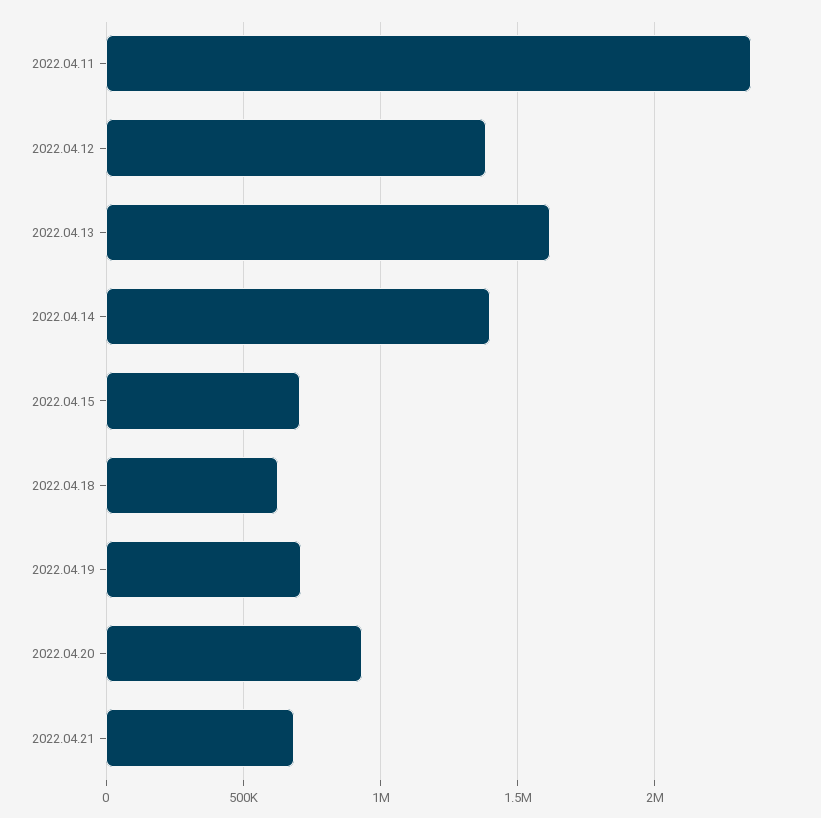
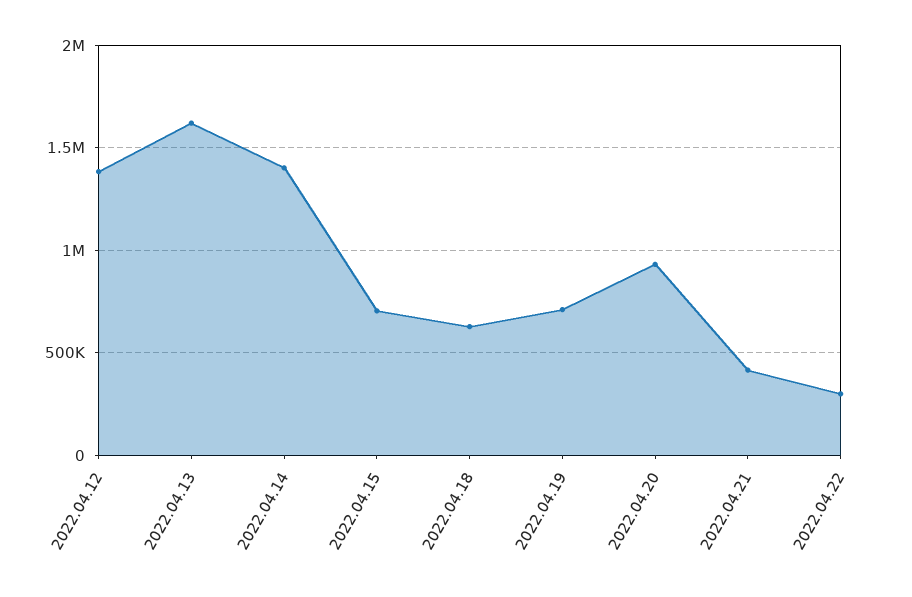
2022.04.11: 2350000 -> none
2022.04.21: 700000 -> 400000
2022.04.22: none -> 300000

